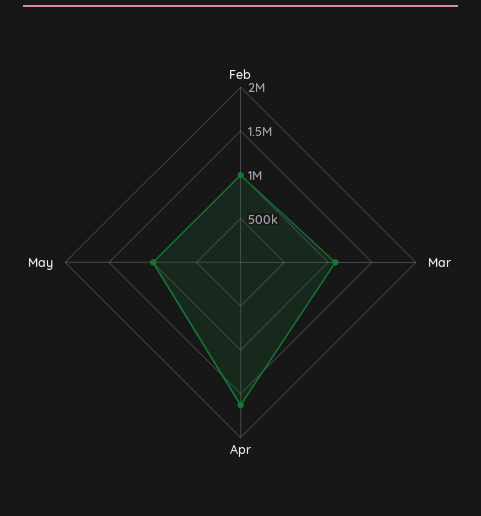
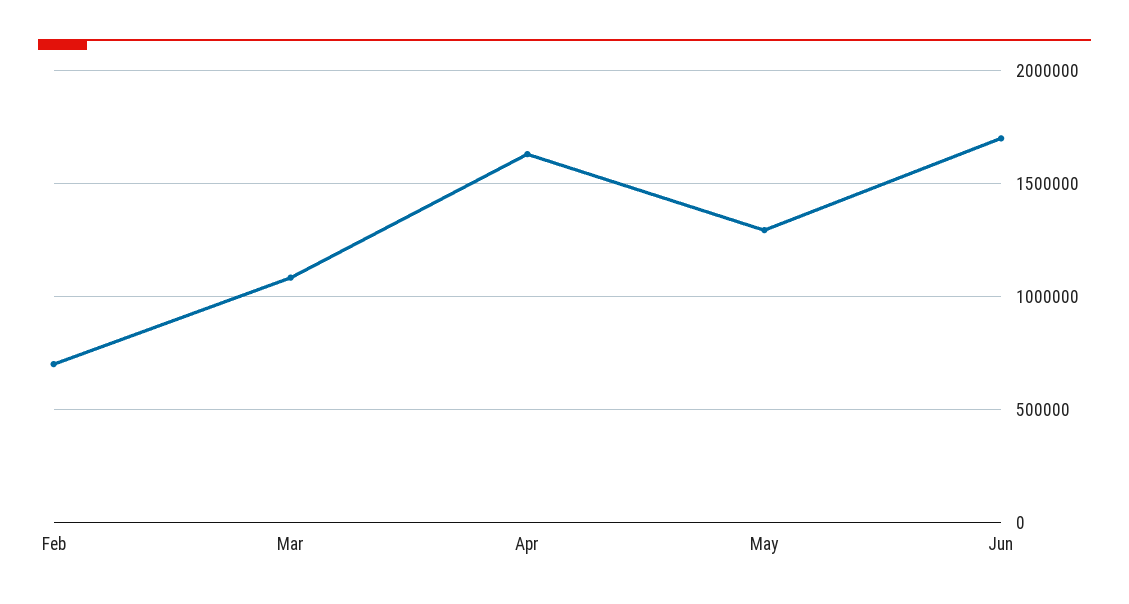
Feb: 1000000 -> 700000
May: 1000000 -> 1300000
Jun: none -> 1700000

